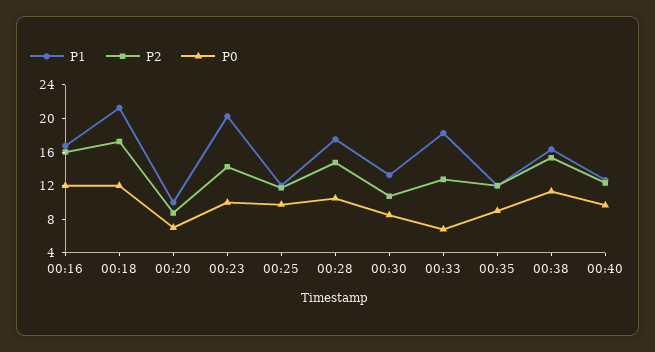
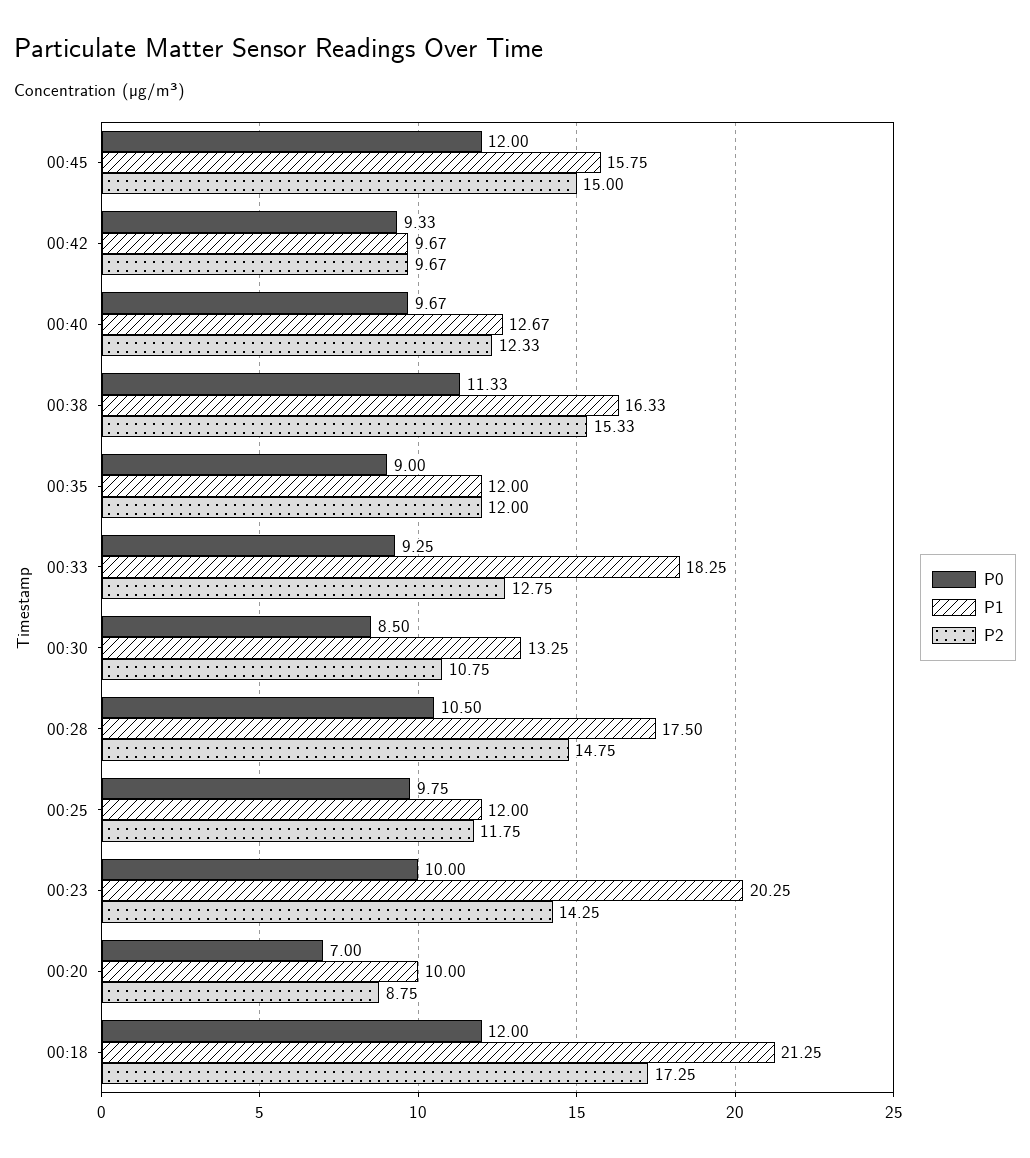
P1, 00:16: 17 -> none
P2, 00:16: 16 -> none
P0, 00:16: 12 -> none
P0, 00:33: 7 -> 9.25
P0, 00:45: none -> 12
P1, 00:45: none -> 15.75
P2, 00:45: none -> 15
P0, 00:42: none -> 9.33
P1, 00:42: none -> 9.67
P2, 00:42: none -> 9.67

